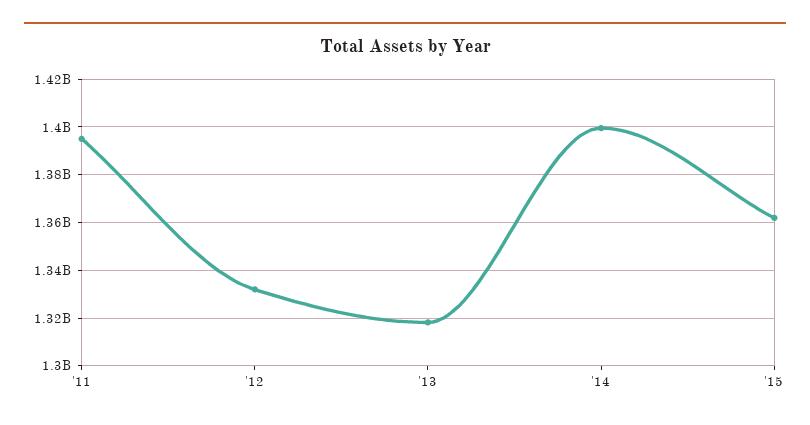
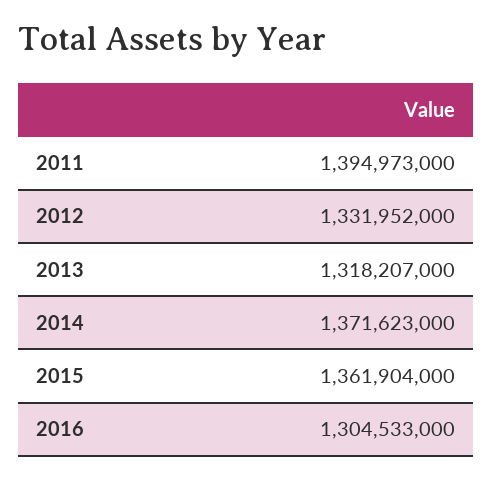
'14: 1400000000 -> 1371623000
2016: none -> 1304533000

